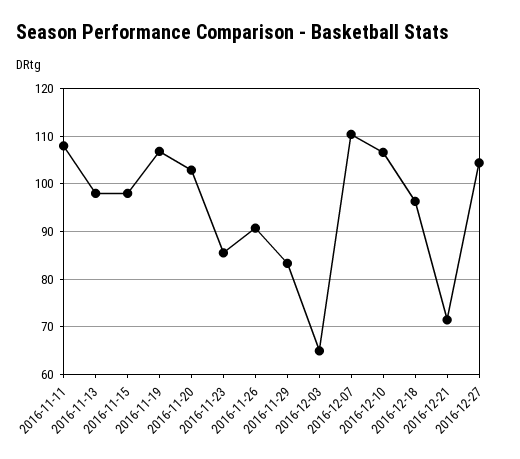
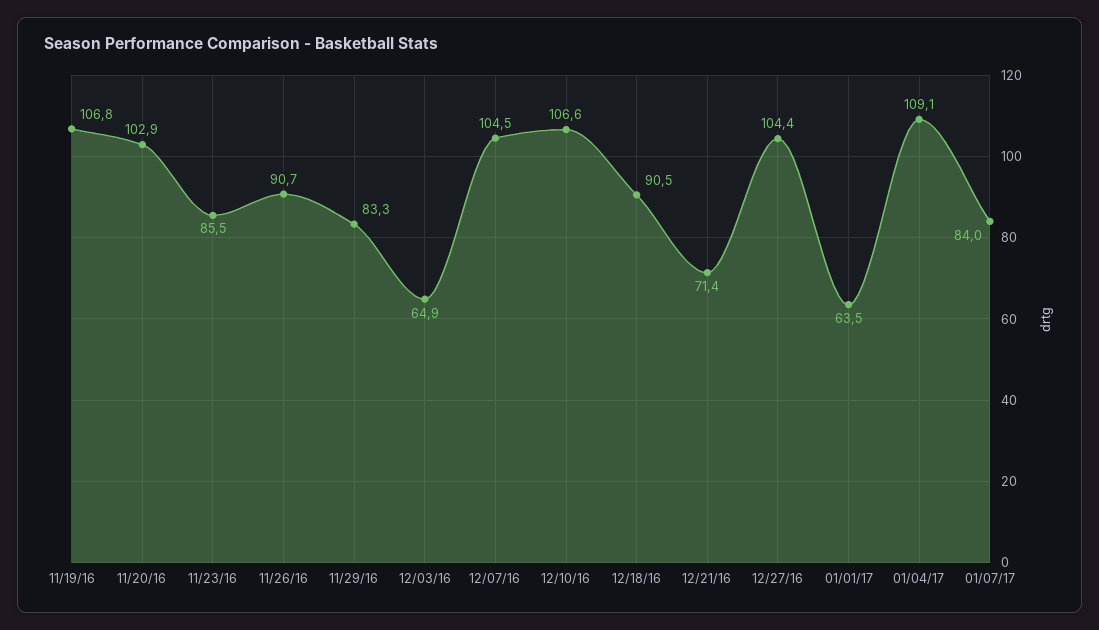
2016-11-11: 108 -> none
2016-11-13: 98 -> none
2016-11-15: 98 -> none
2016-12-07: 110 -> 104.5
2016-12-18: 96 -> 90.5
01/01/17: none -> 63.5
01/04/17: none -> 109.1
01/07/17: none -> 84

